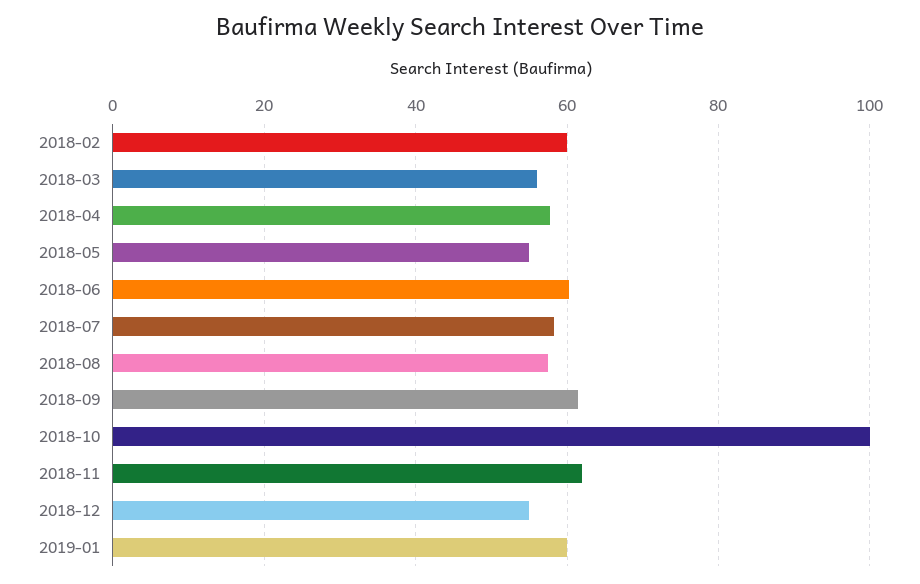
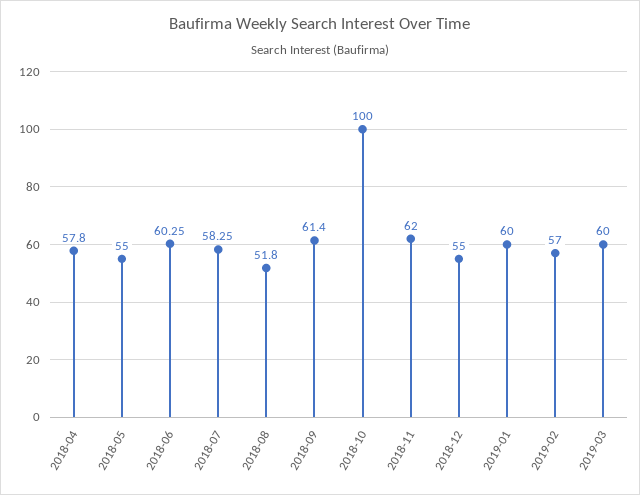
2018-02: 60 -> none
2018-03: 56 -> none
2018-08: 58 -> 51.8
2019-02: none -> 57
2019-03: none -> 60

